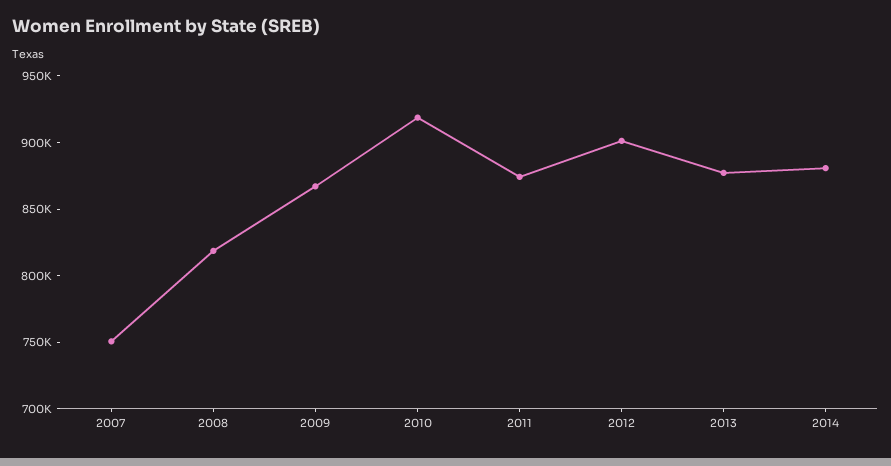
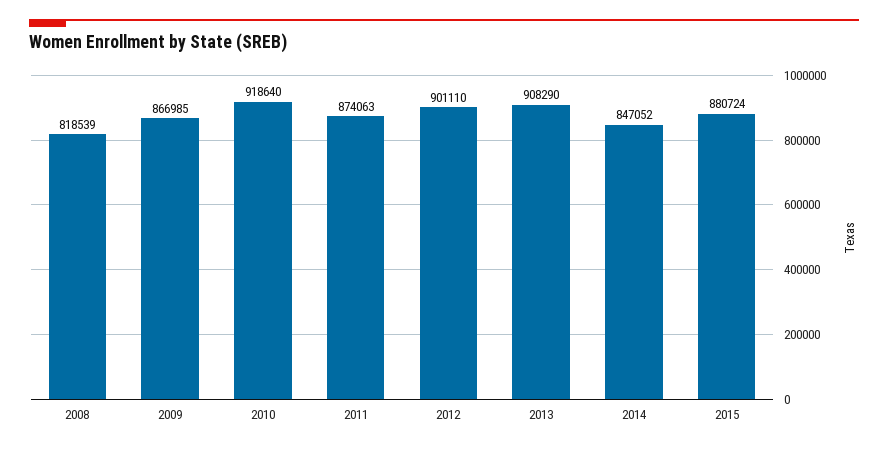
2007: 750000 -> none
2013: 880000 -> 908290
2014: 880000 -> 847052
2015: none -> 880724

